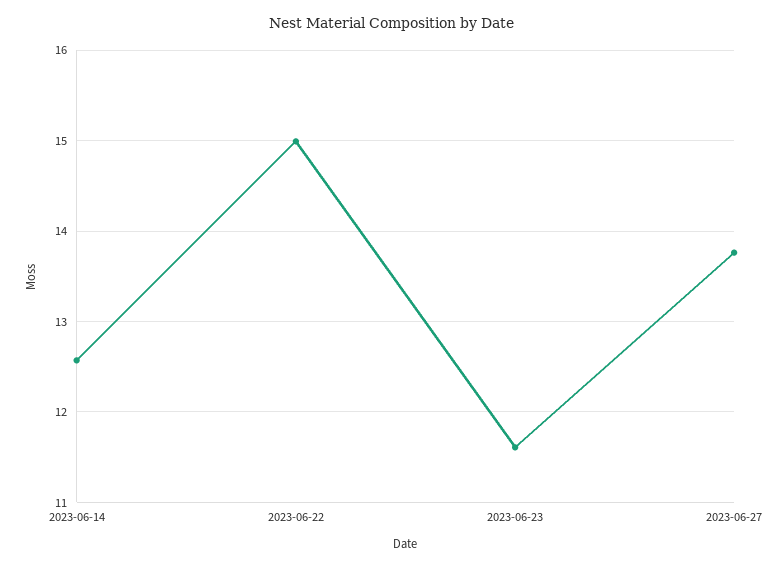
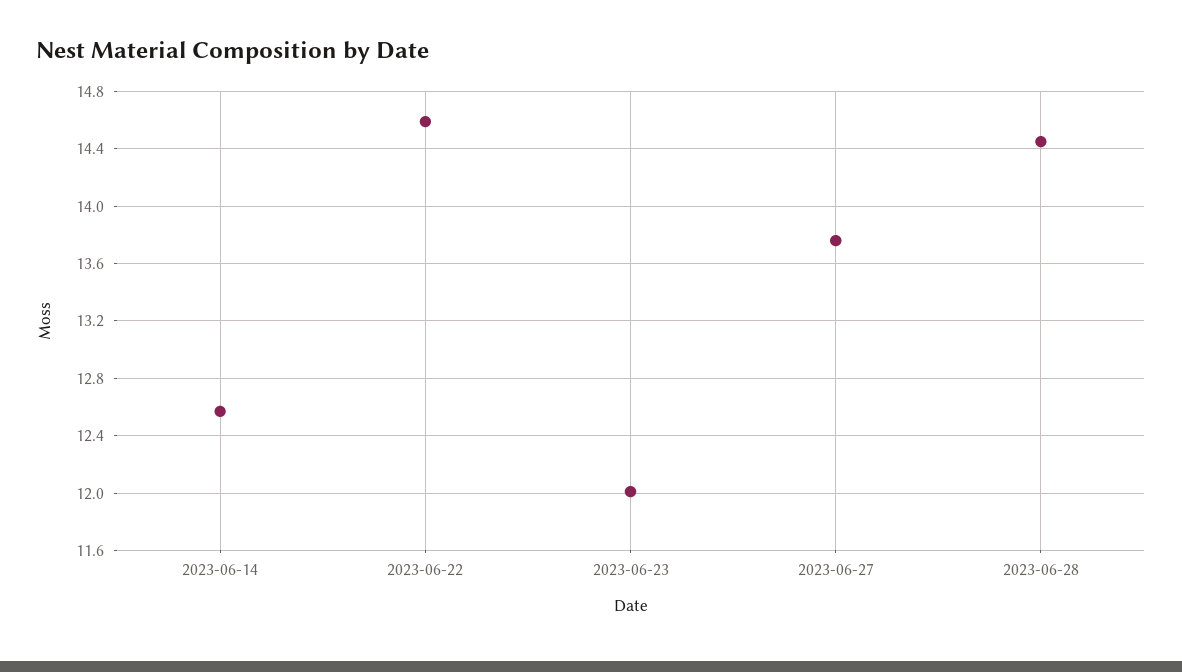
2023-06-22: 15 -> 14.6
2023-06-23: 11.6 -> 12
2023-06-28: none -> 14.45

